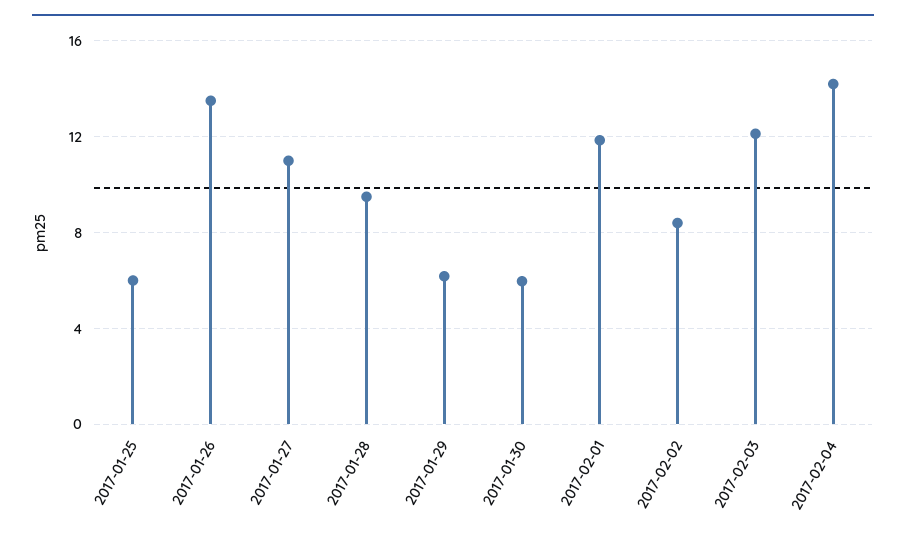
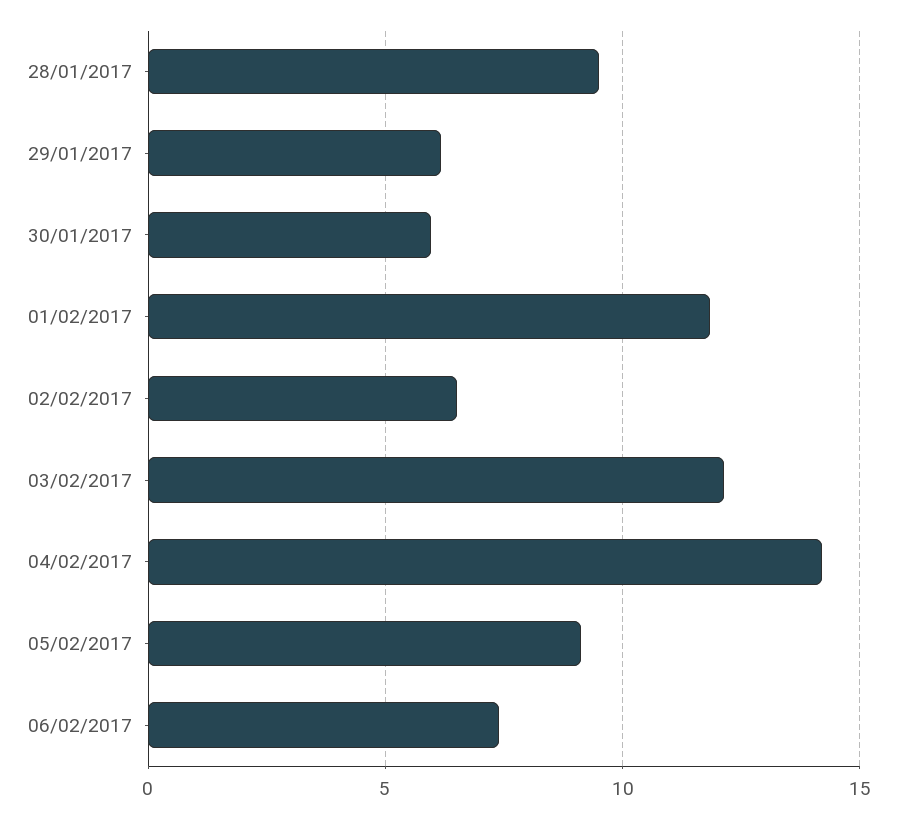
2017-01-25: 6 -> none
2017-01-26: 13.5 -> none
2017-01-27: 11 -> none
2017-02-02: 8.5 -> 6.5
05/02/2017: none -> 9
06/02/2017: none -> 7.5

